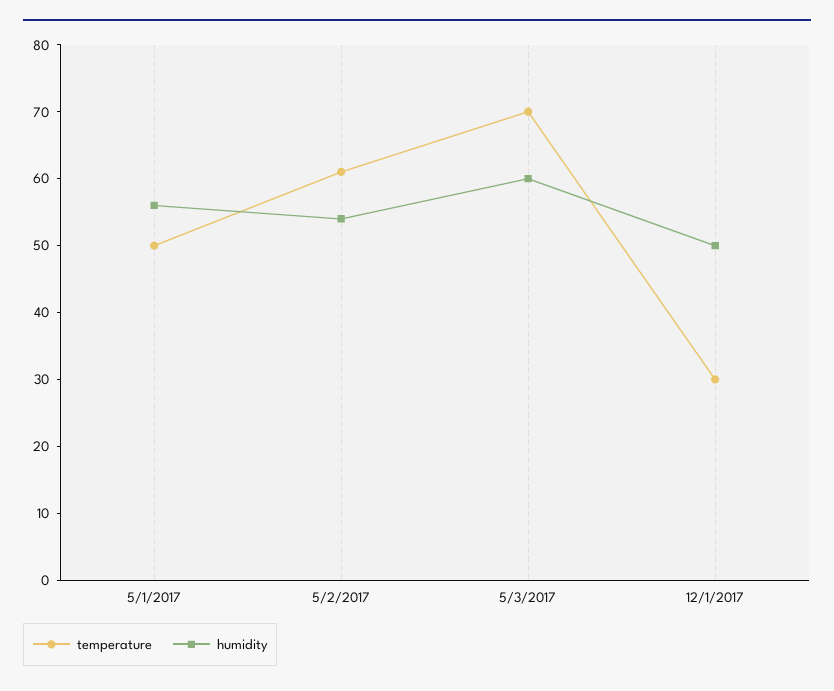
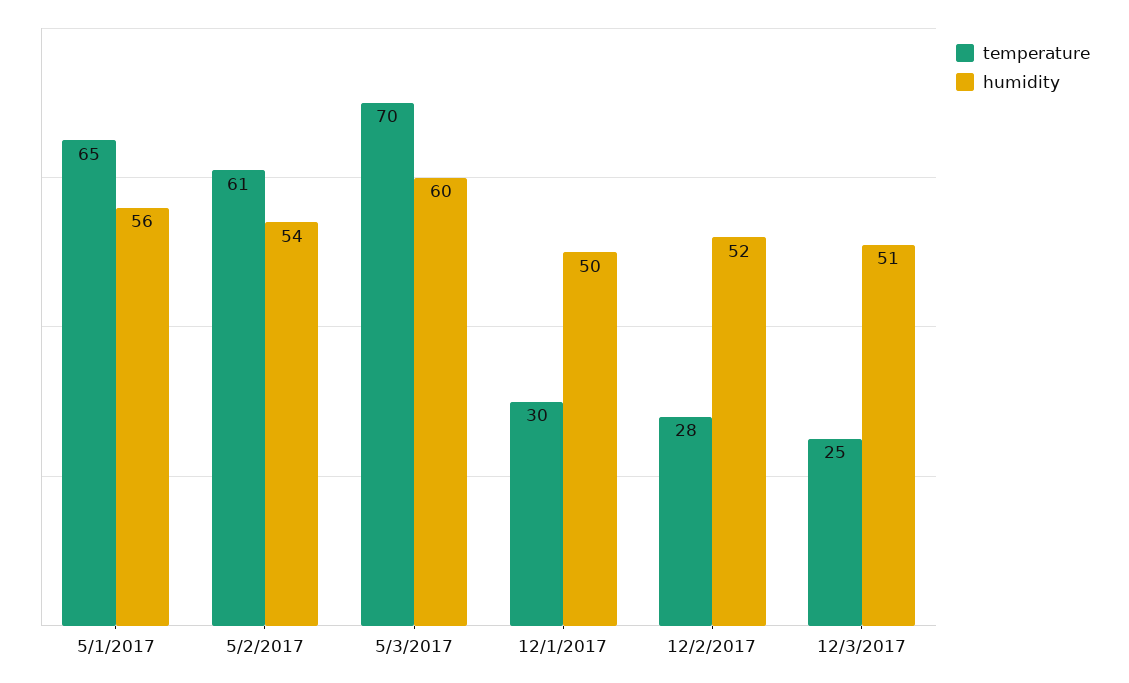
temperature, 5/1/2017: 50 -> 65
temperature, 12/2/2017: none -> 28
humidity, 12/2/2017: none -> 52
temperature, 12/3/2017: none -> 25
humidity, 12/3/2017: none -> 51

